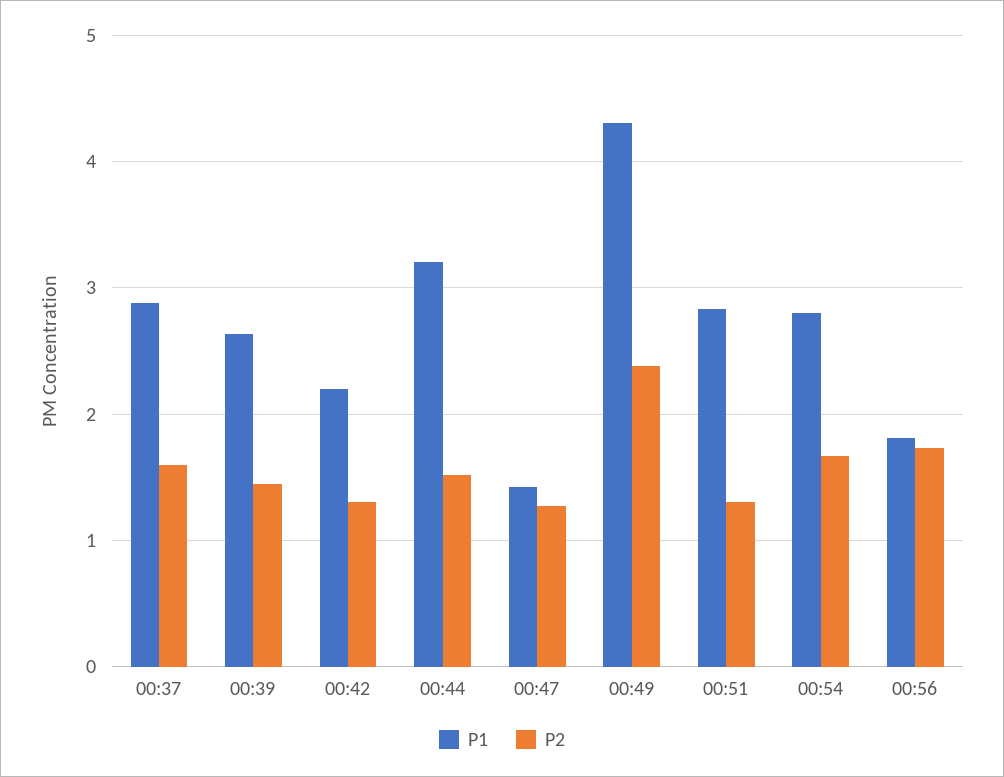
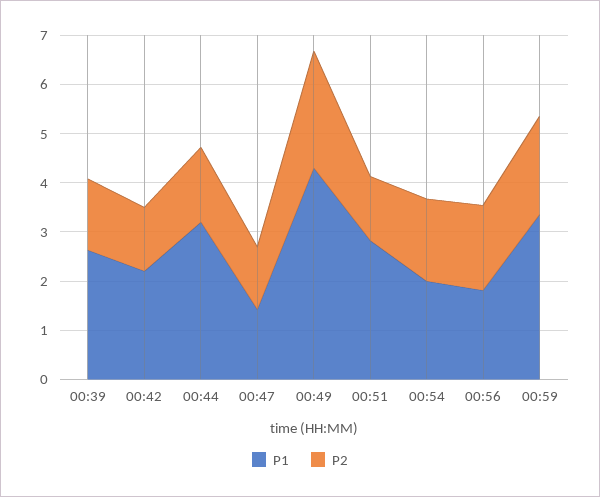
P1, 00:37: 2.9 -> none
P2, 00:37: 1.6 -> none
P1, 00:54: 2.8 -> 2
P1, 00:59: none -> 3.4
P2, 00:59: none -> 2

